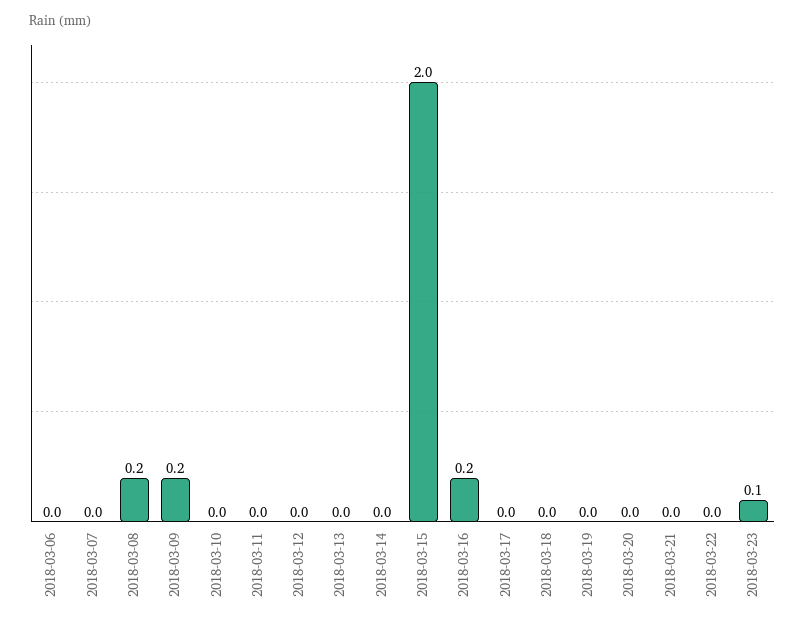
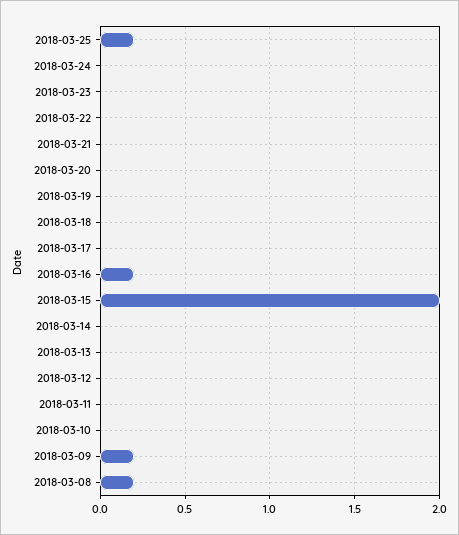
2018-03-06: 0 -> none
2018-03-07: 0 -> none
2018-03-23: 0.1 -> 0
2018-03-25: none -> 0.2
2018-03-24: none -> 0

